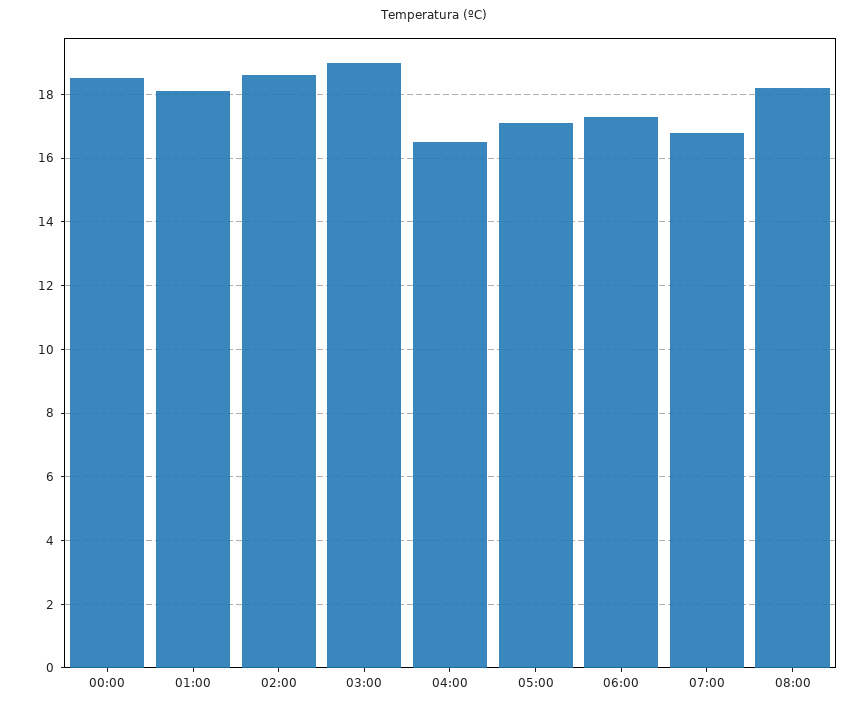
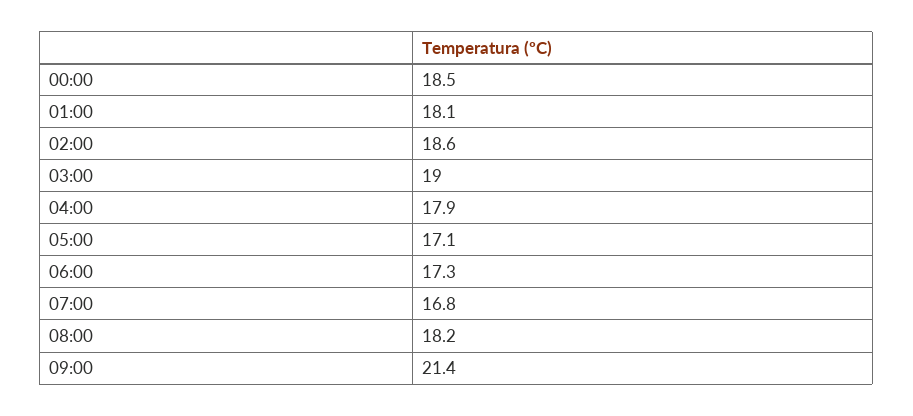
04:00: 16.5 -> 17.9
09:00: none -> 21.4

